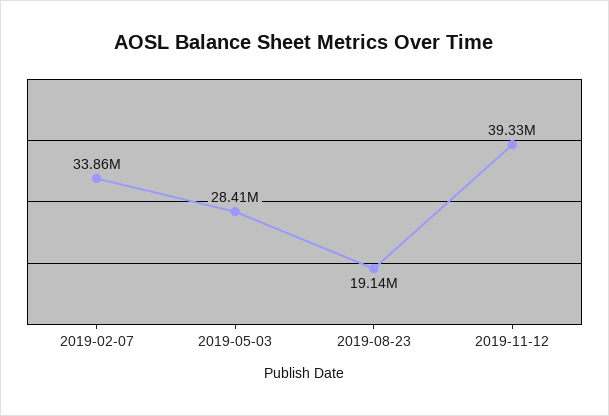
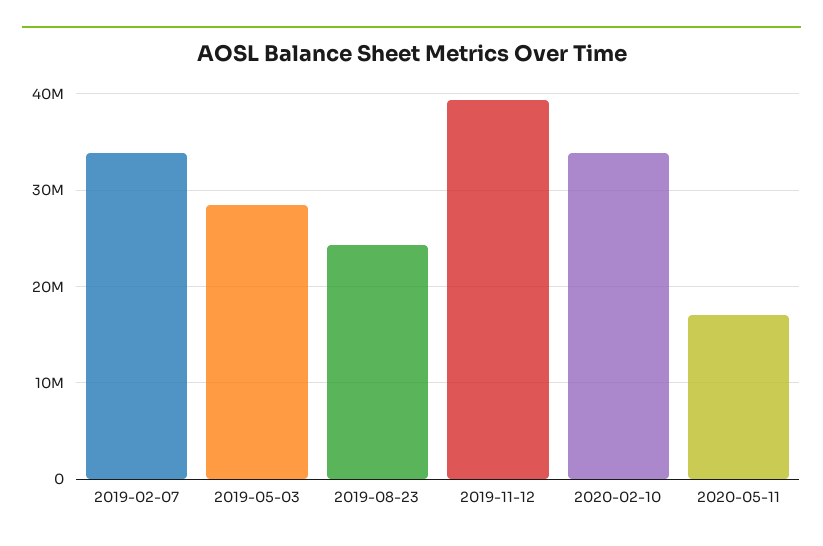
2019-08-23: 19140000 -> 24000000
2020-02-10: none -> 34000000
2020-05-11: none -> 17000000

